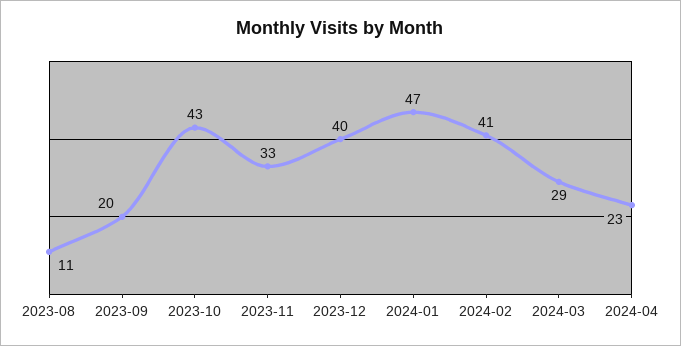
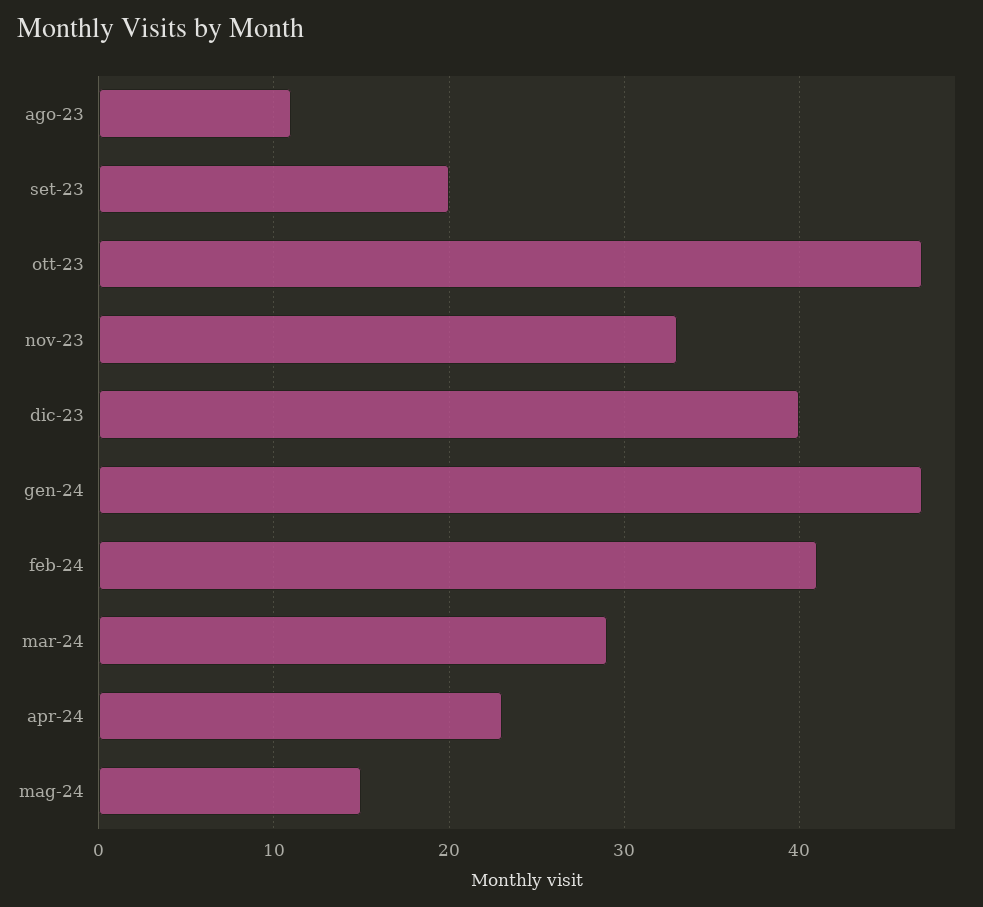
2023-10: 43 -> 47
mag-24: none -> 15

